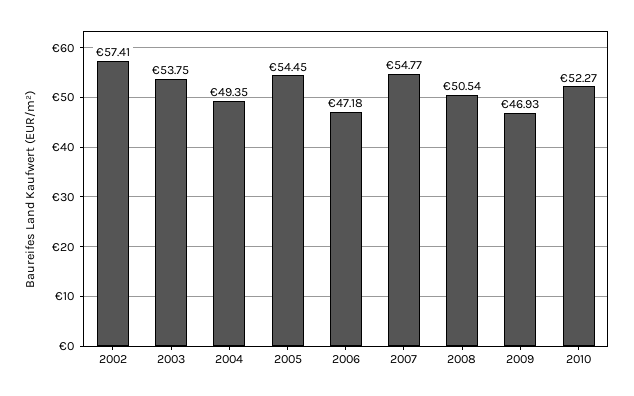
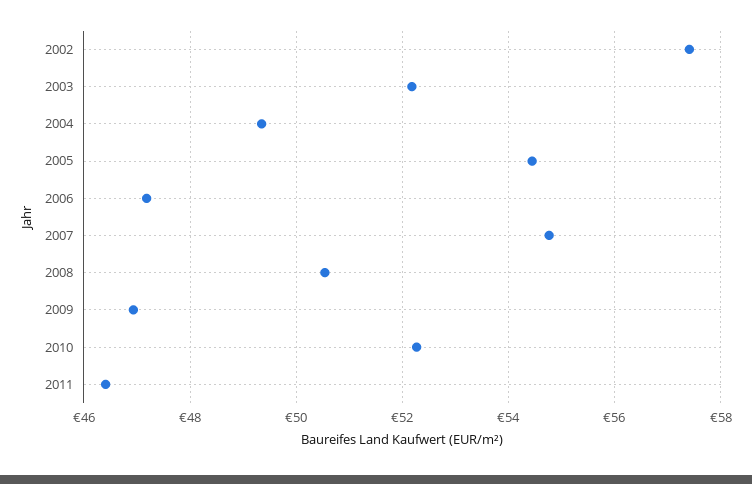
2003: 53.75 -> 52.2
2011: none -> 46.4

